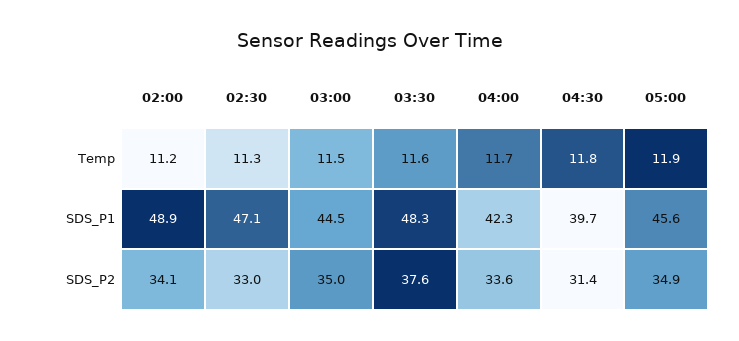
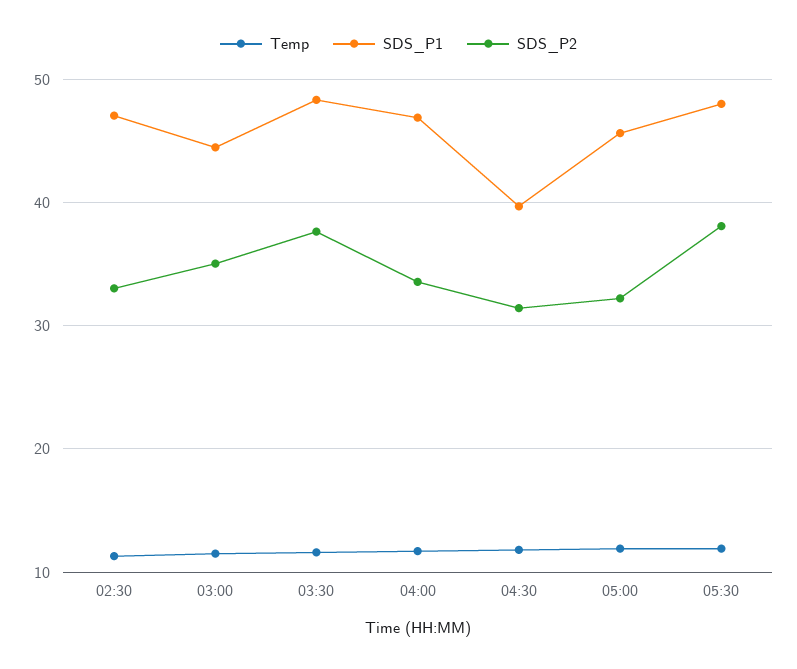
Temp, 02:00: 11.2 -> none
SDS_P1, 02:00: 48.9 -> none
SDS_P1, 04:00: 42.3 -> 47
SDS_P2, 02:00: 34.1 -> none
SDS_P2, 05:00: 34.9 -> 32
Temp, 05:30: none -> 12
SDS_P1, 05:30: none -> 48
SDS_P2, 05:30: none -> 38

